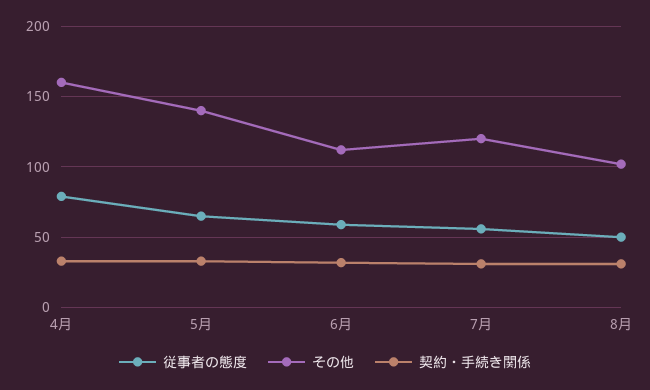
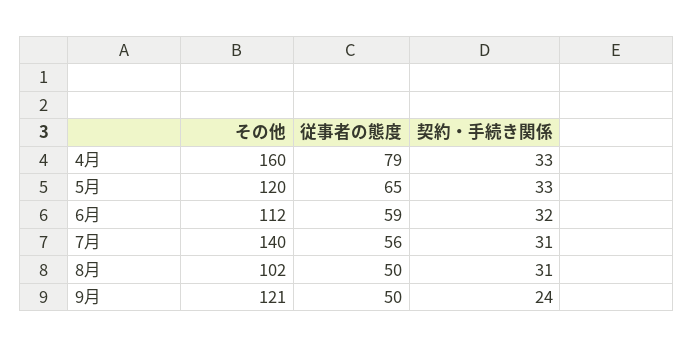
その他, 5月: 140 -> 120
その他, 7月: 120 -> 140
その他, 9月: none -> 121
従事者の態度, 9月: none -> 50
契約・手続き関係, 9月: none -> 24

